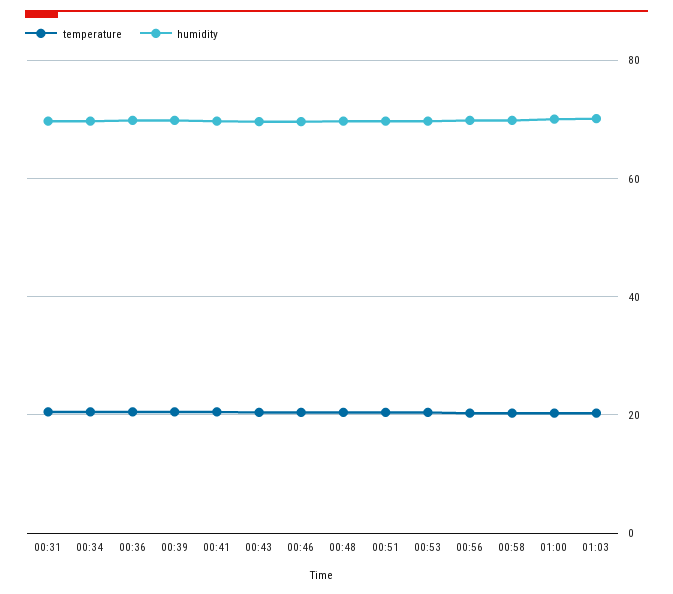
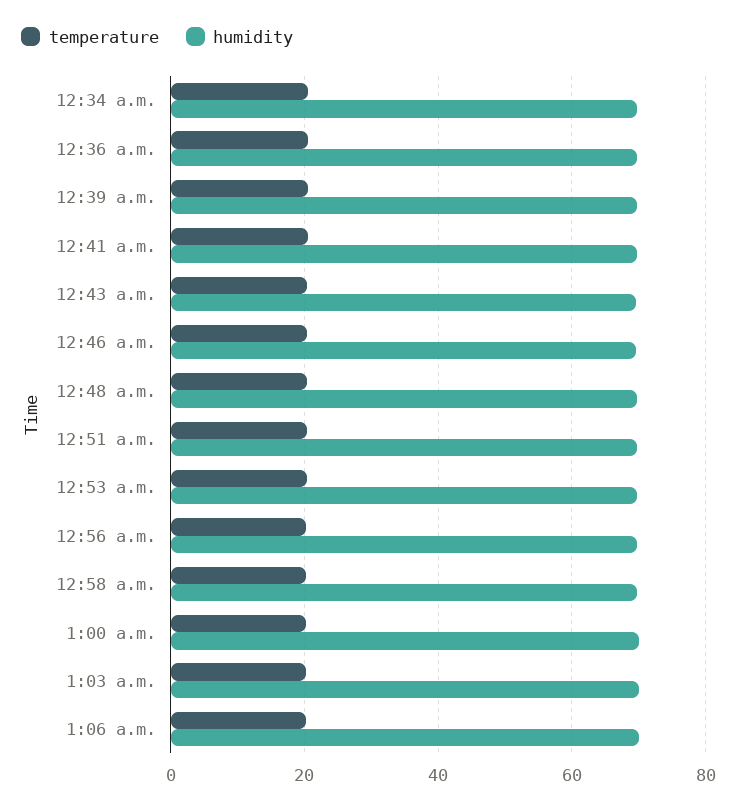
temperature, 00:31: 20 -> none
humidity, 00:31: 70 -> none
temperature, 1:06 a.m.: none -> 20
humidity, 1:06 a.m.: none -> 70

